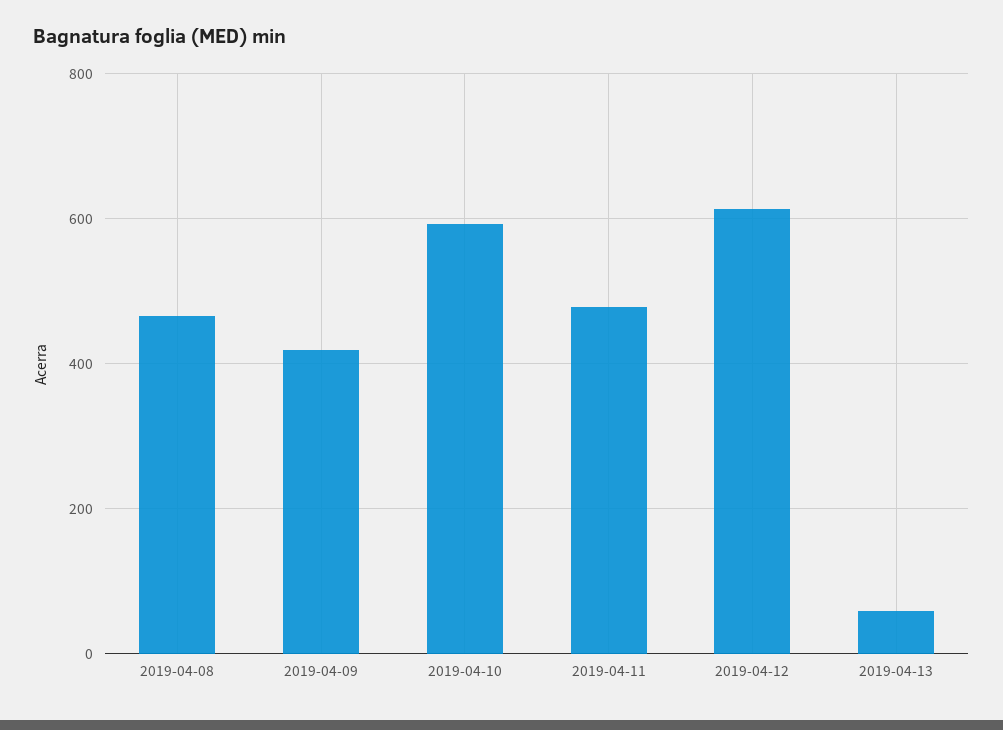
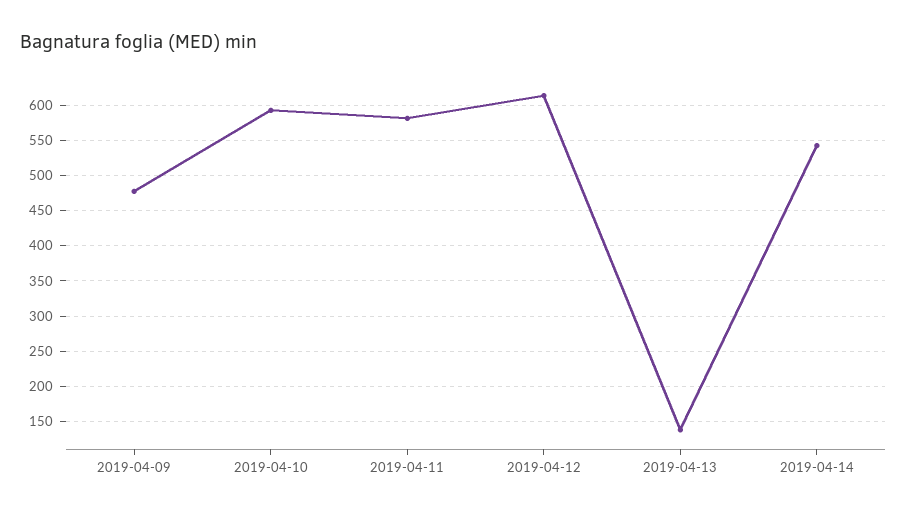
2019-04-08: 460 -> none
2019-04-09: 420 -> 480
2019-04-11: 480 -> 580
2019-04-13: 60 -> 140
2019-04-14: none -> 540

